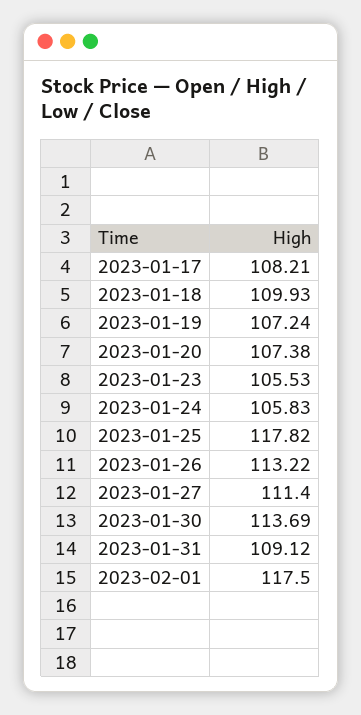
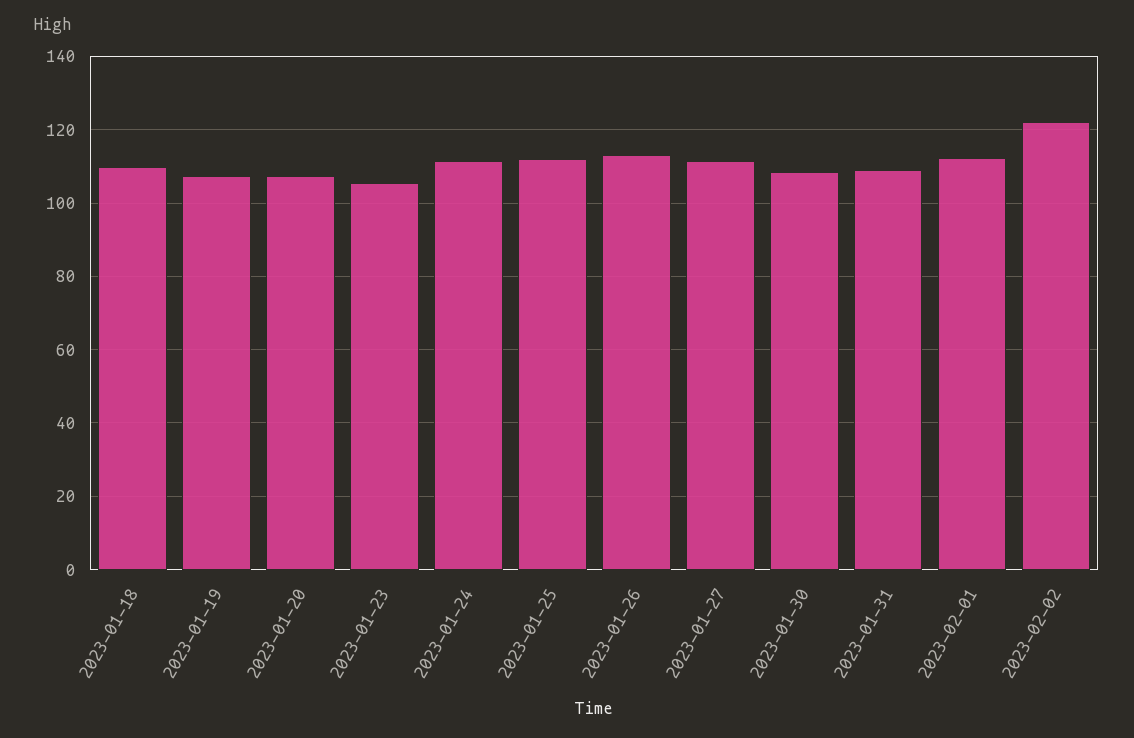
2023-01-17: 108.21 -> none
2023-01-24: 105.83 -> 112
2023-01-25: 117.82 -> 112
2023-01-30: 113.69 -> 108
2023-02-01: 117.5 -> 112
2023-02-02: none -> 122

